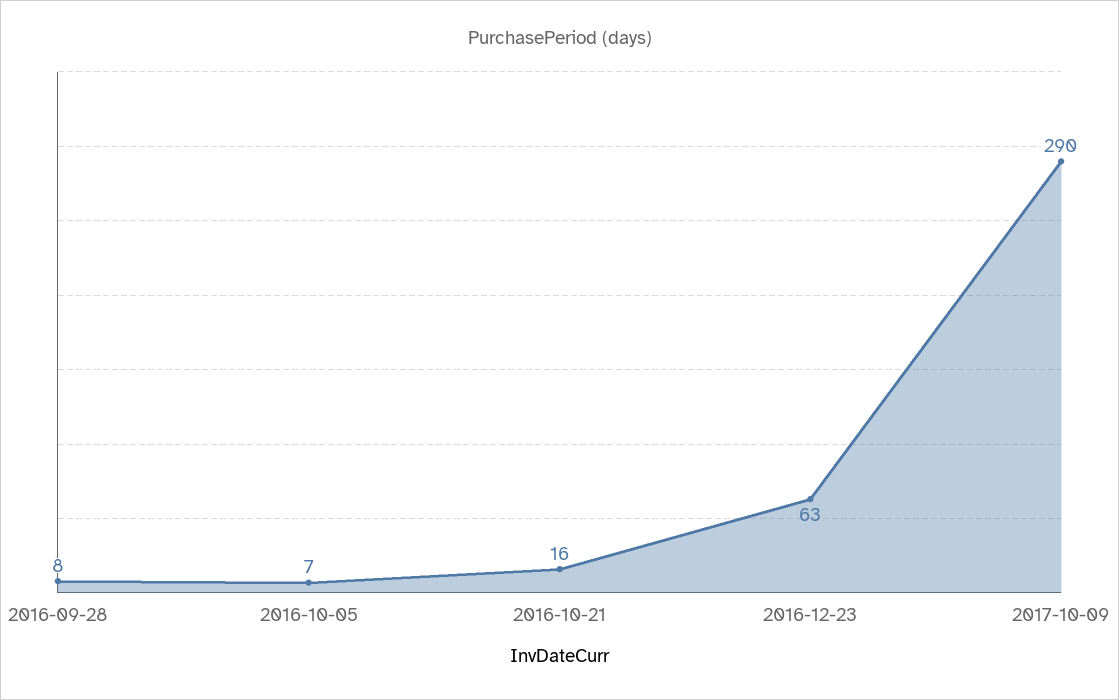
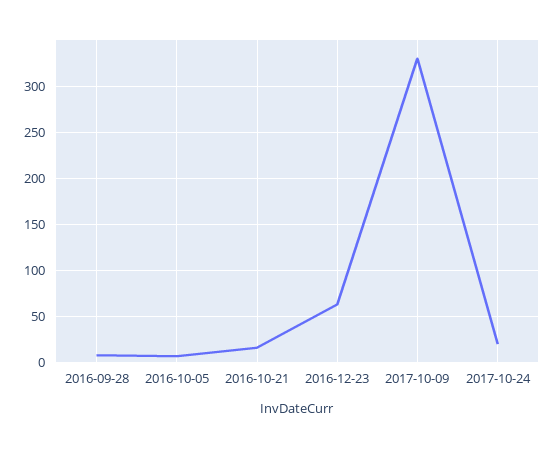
2017-10-09: 290 -> 330
2017-10-24: none -> 20

